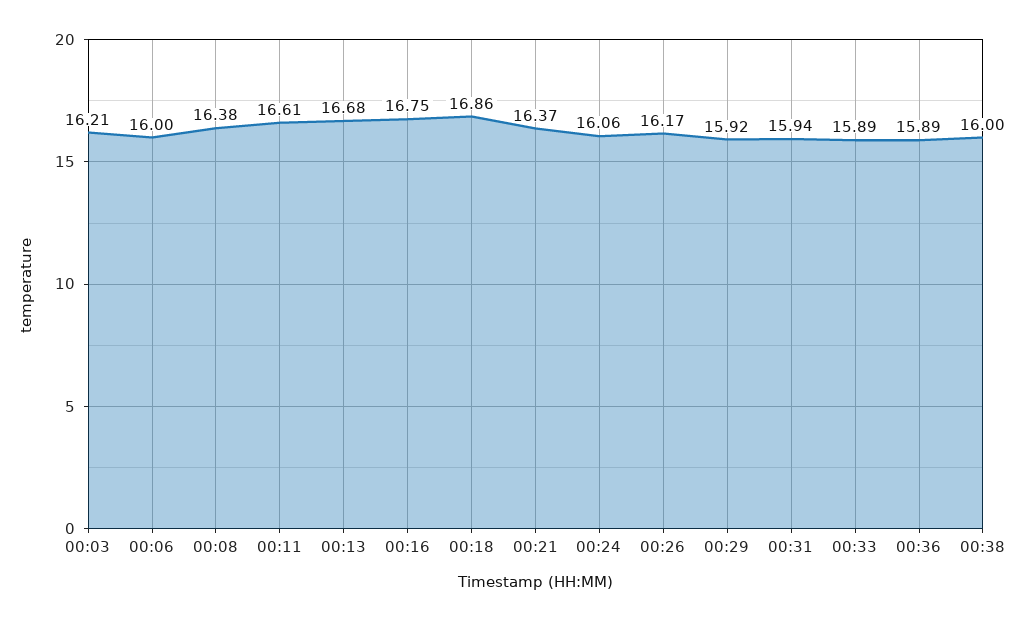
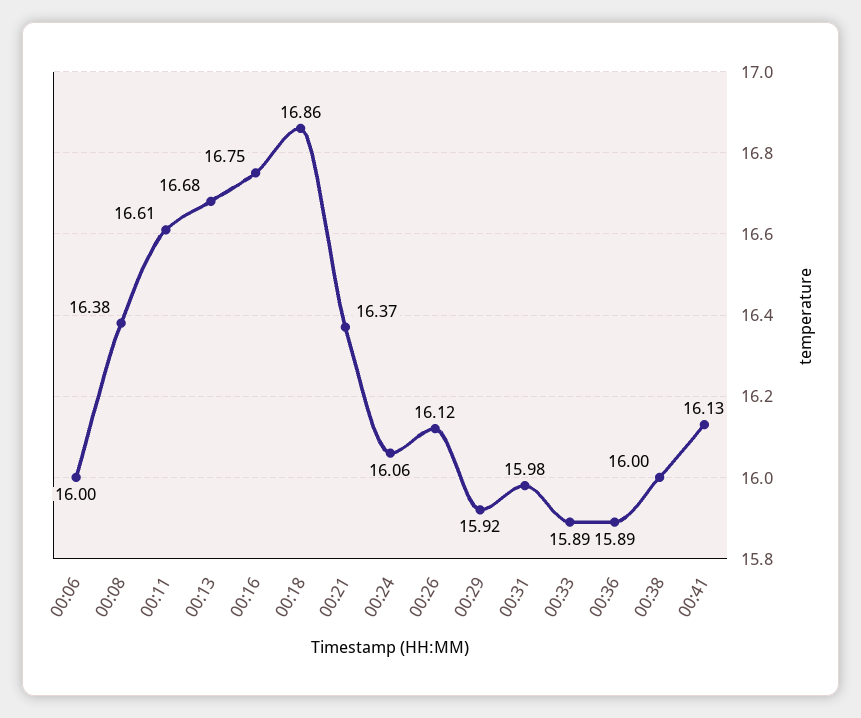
00:03: 16.21 -> none
00:26: 16.17 -> 16.12
00:31: 15.94 -> 15.98
00:41: none -> 16.13

